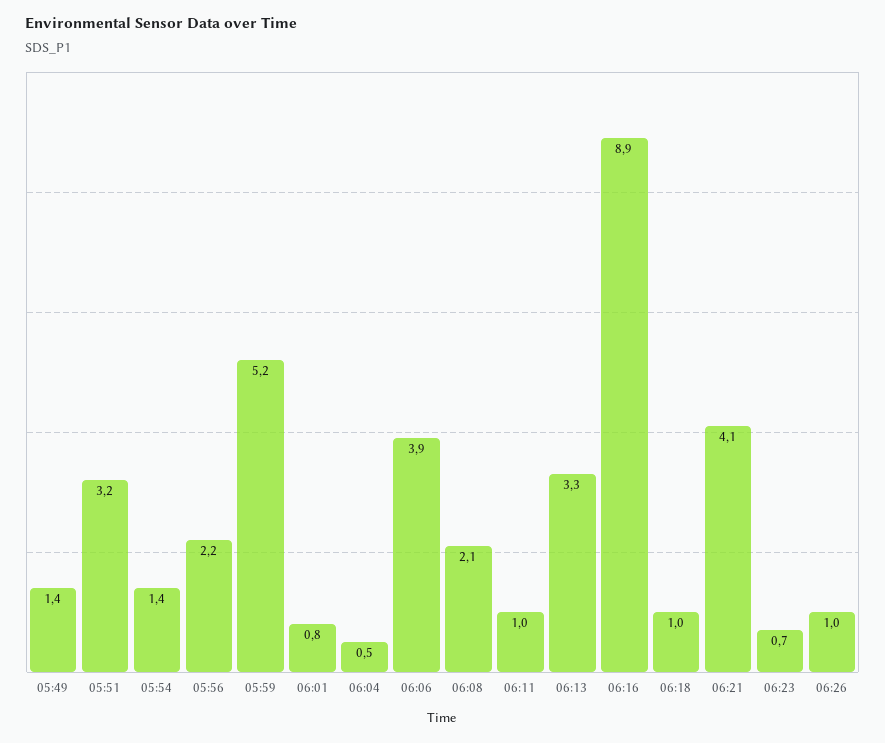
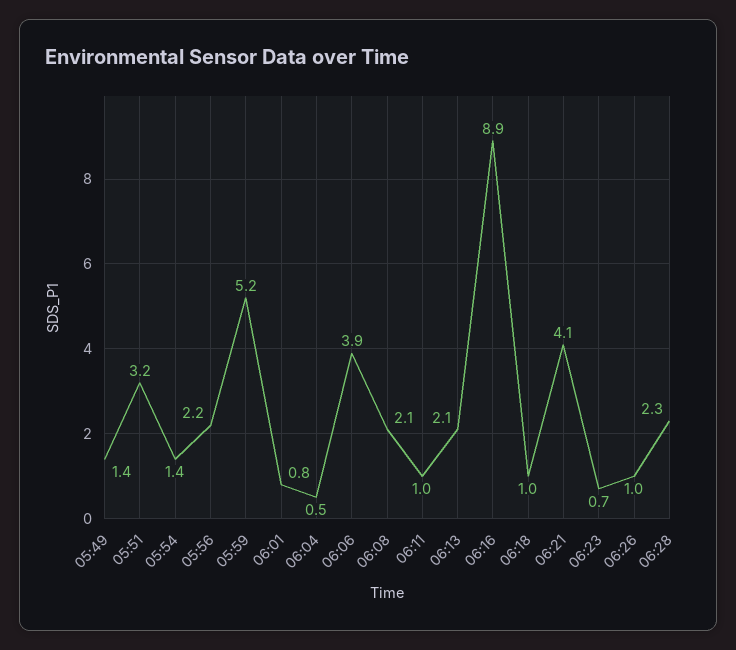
06:13: 3.3 -> 2.1
06:28: none -> 2.3

